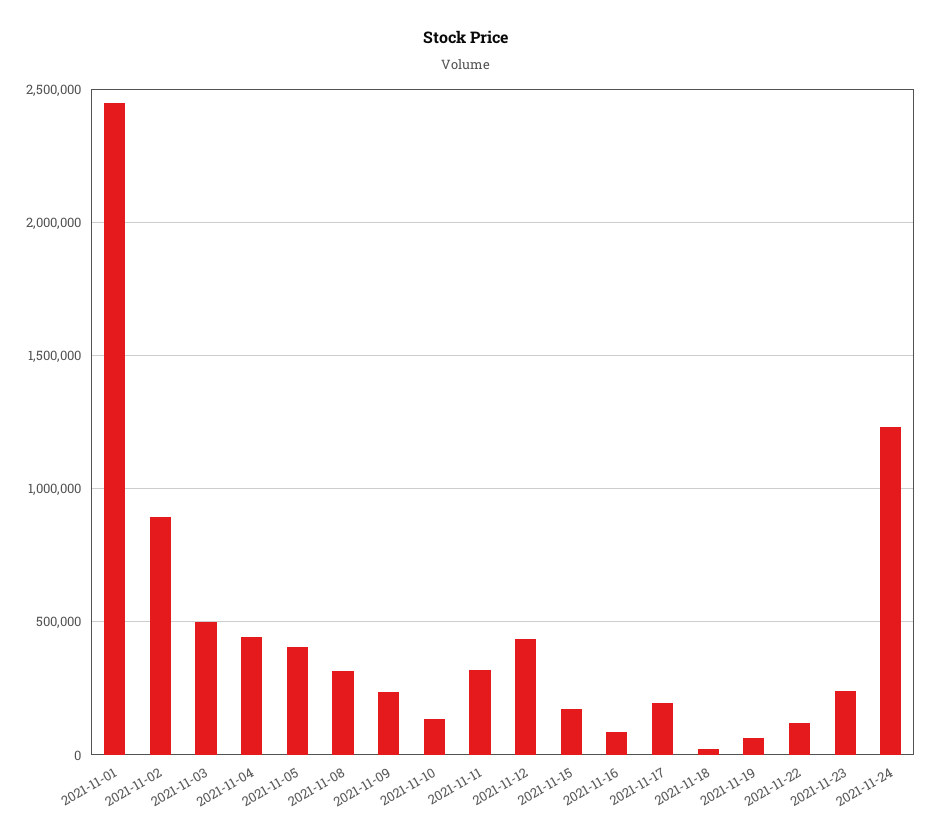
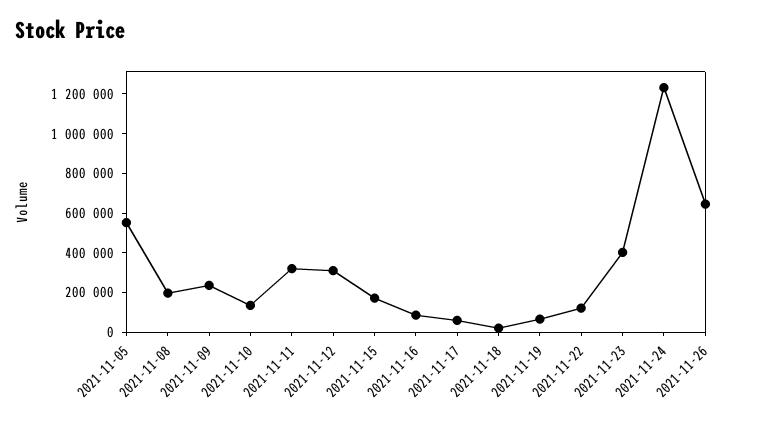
2021-11-01: 2450000 -> none
2021-11-02: 900000 -> none
2021-11-03: 500000 -> none
2021-11-04: 450000 -> none
2021-11-05: 400000 -> 550000
2021-11-08: 300000 -> 200000
2021-11-12: 450000 -> 300000
2021-11-17: 200000 -> 50000
2021-11-23: 250000 -> 400000
2021-11-26: none -> 650000

